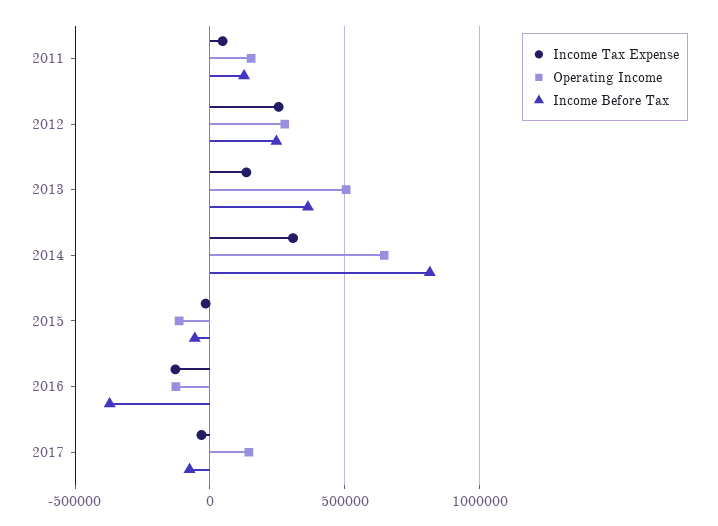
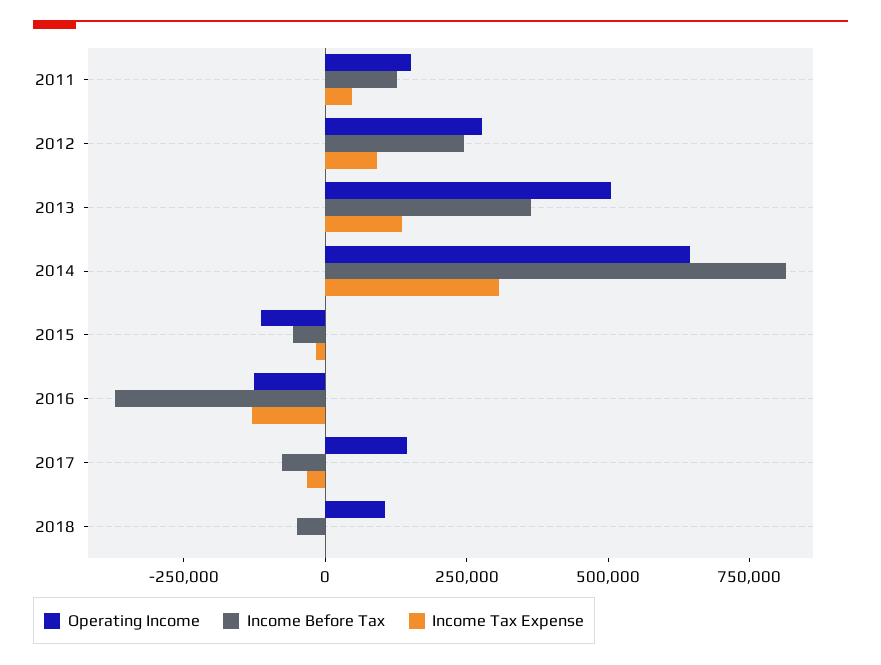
Income Tax Expense, 2012: 250000 -> 100000
Operating Income, 2018: none -> 100000
Income Before Tax, 2018: none -> -50000
Income Tax Expense, 2018: none -> 0

